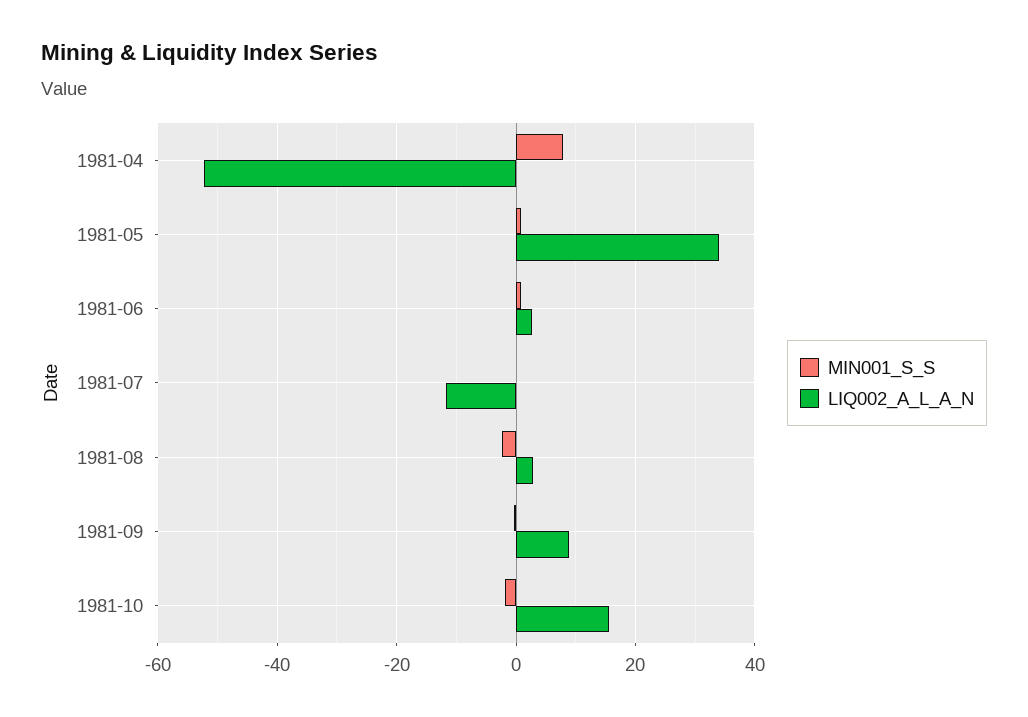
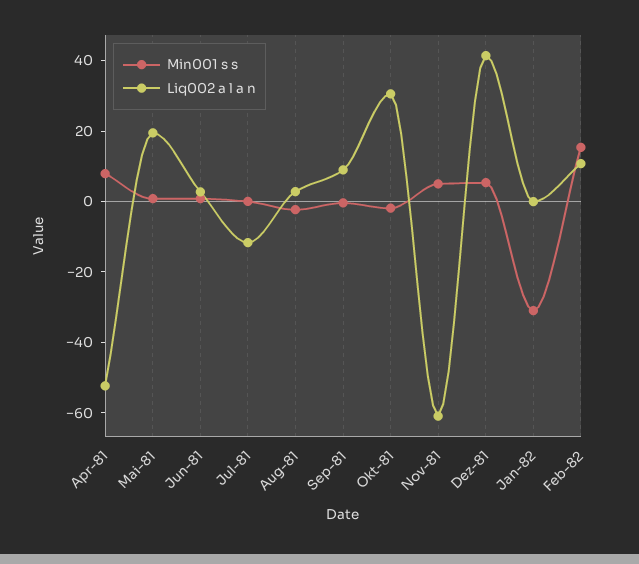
LIQ002_A_L_A_N, 1981-05: 34 -> 20
LIQ002_A_L_A_N, 1981-10: 16 -> 30
MIN001_S_S, Nov-81: none -> 5
LIQ002_A_L_A_N, Nov-81: none -> -60
MIN001_S_S, Dez-81: none -> 5
LIQ002_A_L_A_N, Dez-81: none -> 40
MIN001_S_S, Jan-82: none -> -30
LIQ002_A_L_A_N, Jan-82: none -> 0
MIN001_S_S, Feb-82: none -> 15
LIQ002_A_L_A_N, Feb-82: none -> 10

